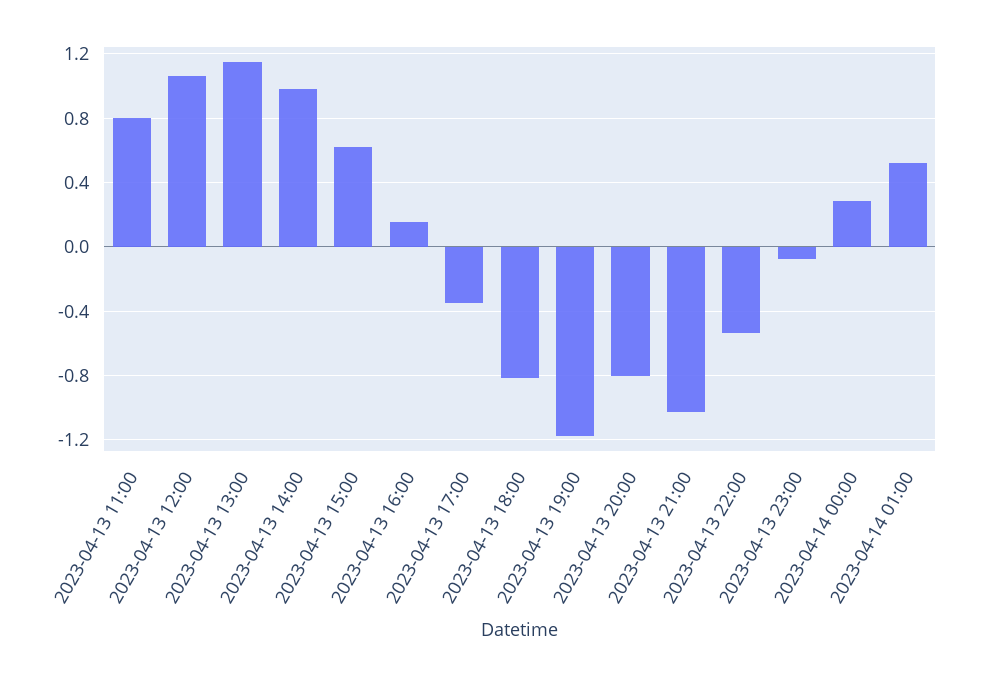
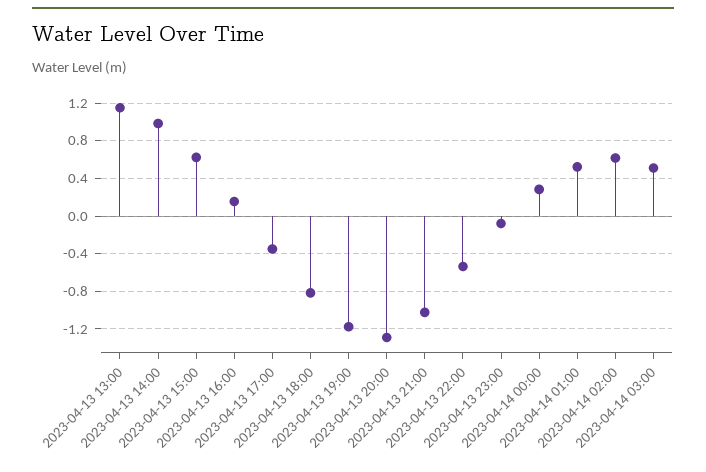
2023-04-13 11:00: 0.8 -> none
2023-04-13 12:00: 1.05 -> none
2023-04-13 20:00: -0.8 -> -1.3
2023-04-14 02:00: none -> 0.6
2023-04-14 03:00: none -> 0.5

